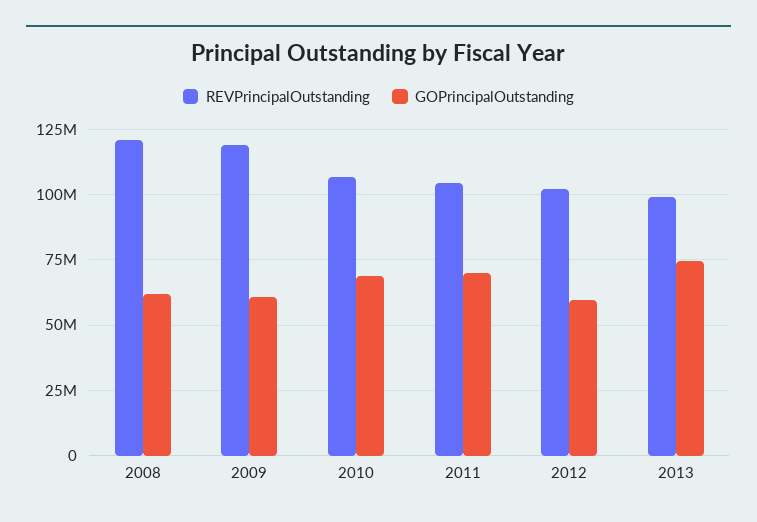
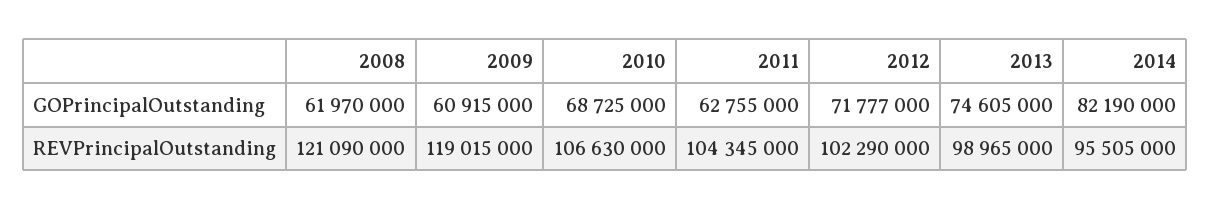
GOPrincipalOutstanding, 2011: 70000000 -> 62755000
GOPrincipalOutstanding, 2012: 60000000 -> 71777000
GOPrincipalOutstanding, 2014: none -> 82190000
REVPrincipalOutstanding, 2014: none -> 95505000

